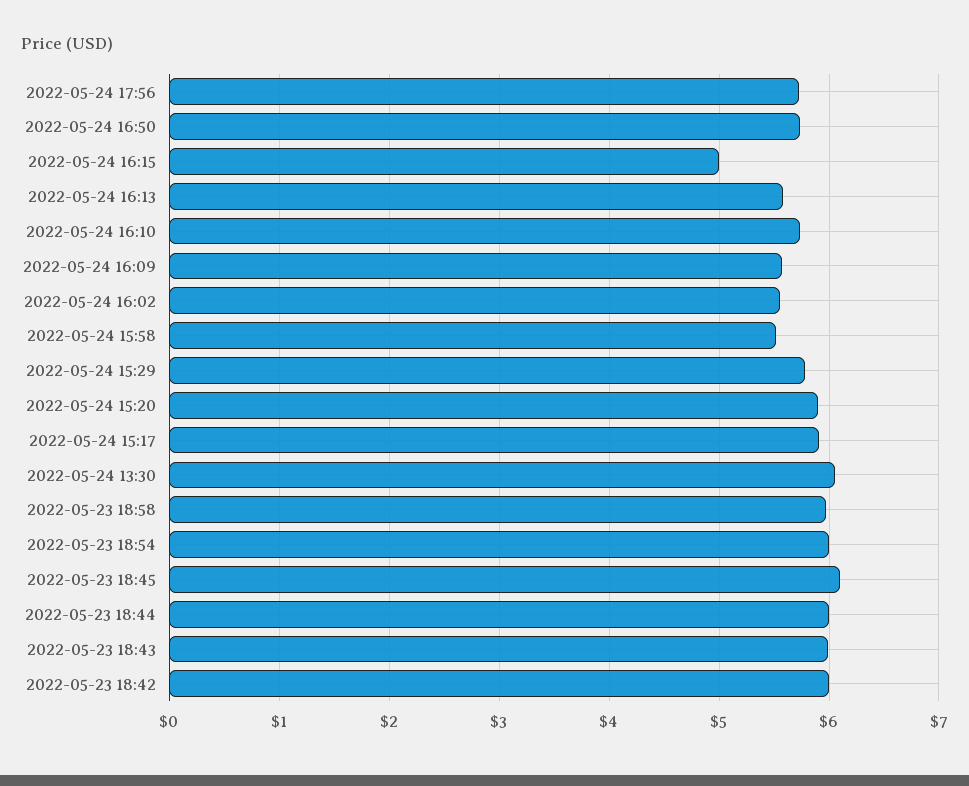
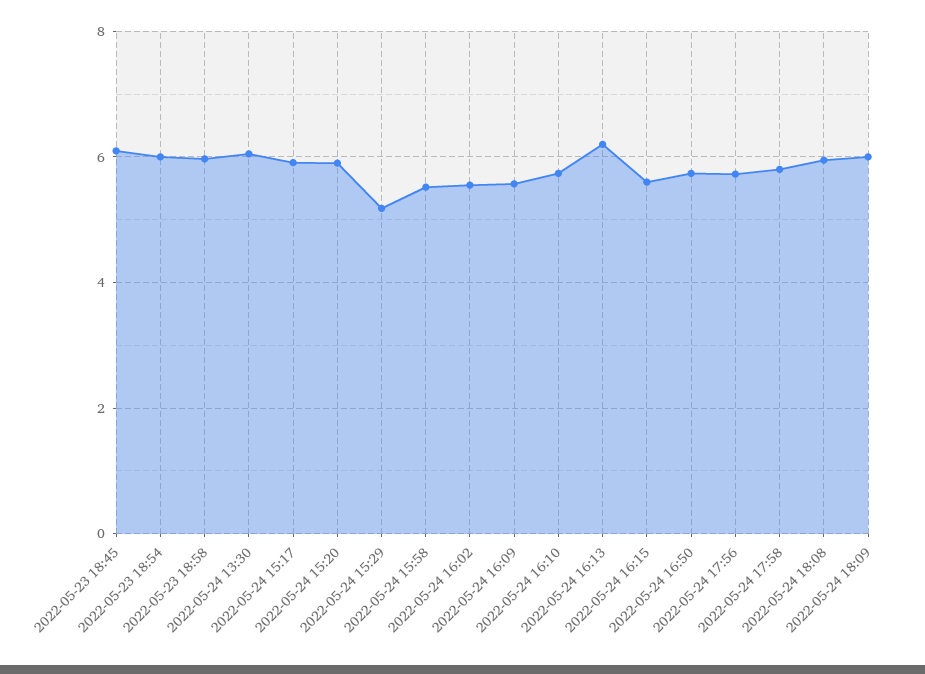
2022-05-24 16:15: 5 -> 5.6
2022-05-24 16:13: 5.6 -> 6.2
2022-05-24 15:29: 5.8 -> 5.2
2022-05-23 18:44: 6 -> none
2022-05-23 18:43: 6 -> none
2022-05-23 18:42: 6 -> none
2022-05-24 17:58: none -> 5.8
2022-05-24 18:08: none -> 6
2022-05-24 18:09: none -> 6

